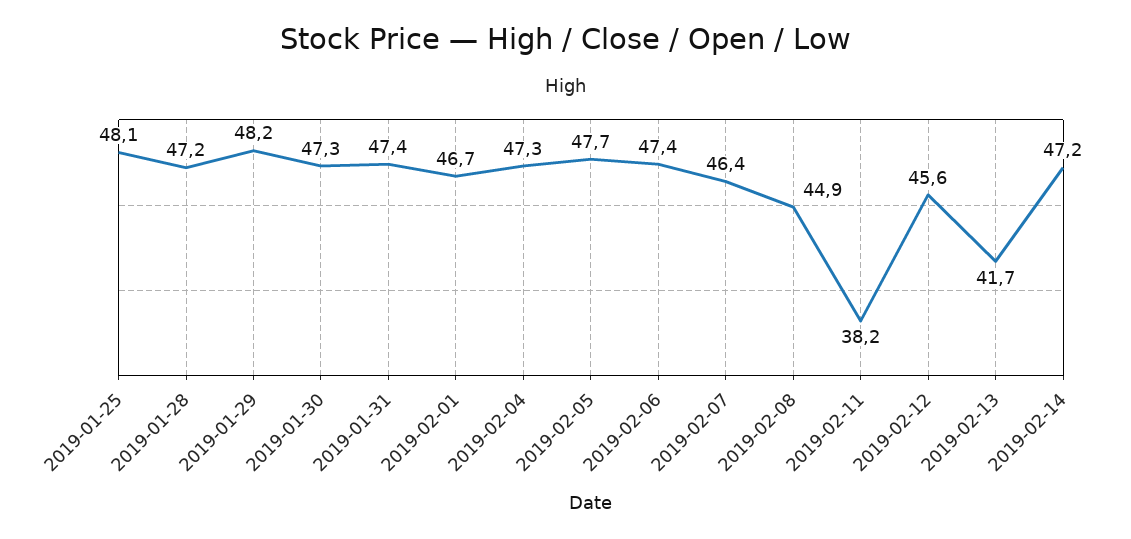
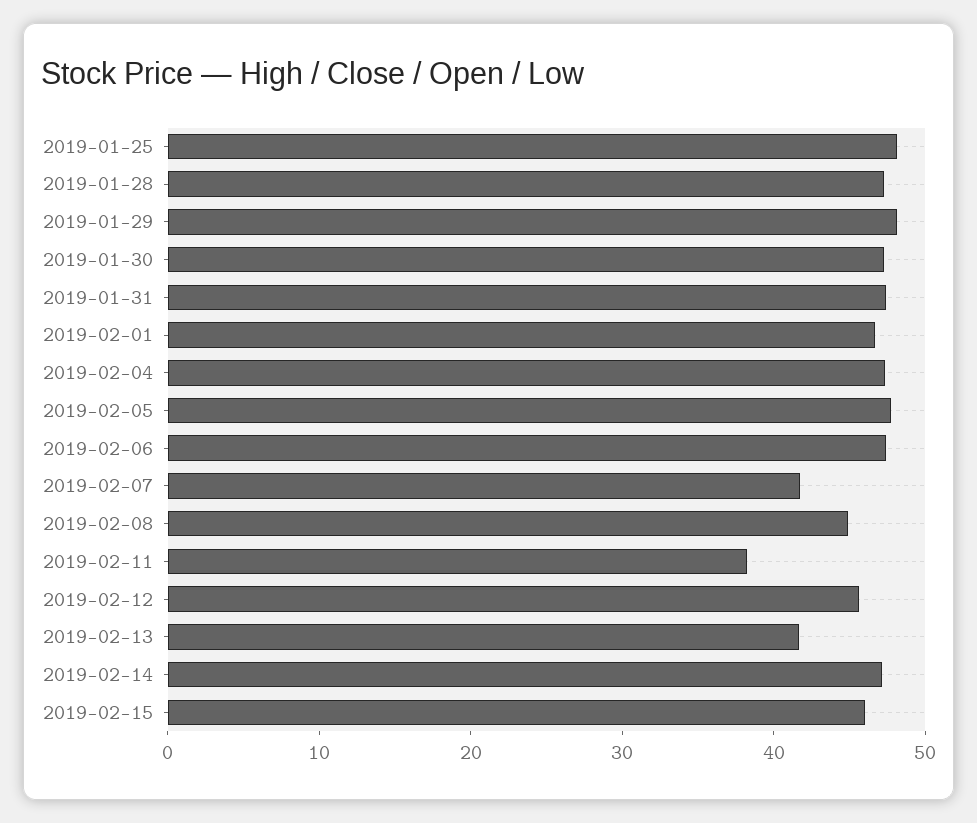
2019-02-07: 46.4 -> 42
2019-02-15: none -> 46

